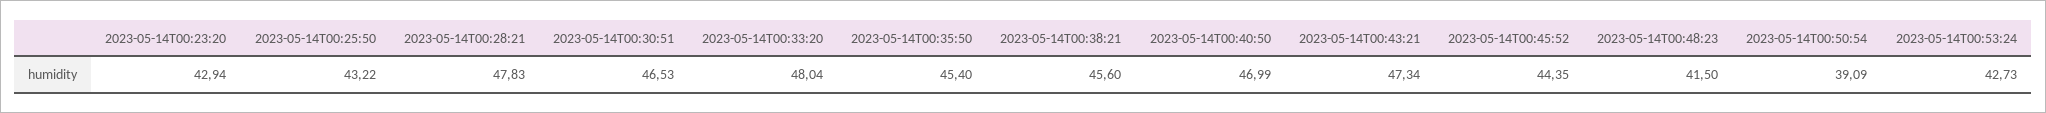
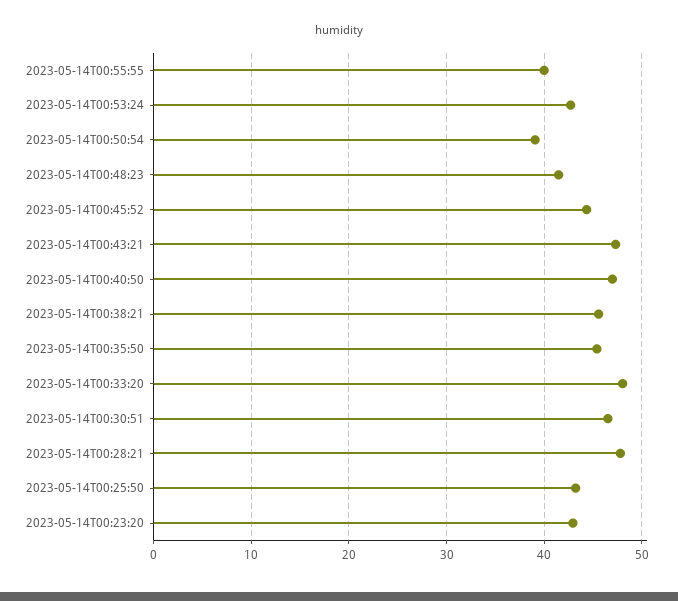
2023-05-14T00:55:55: none -> 40

